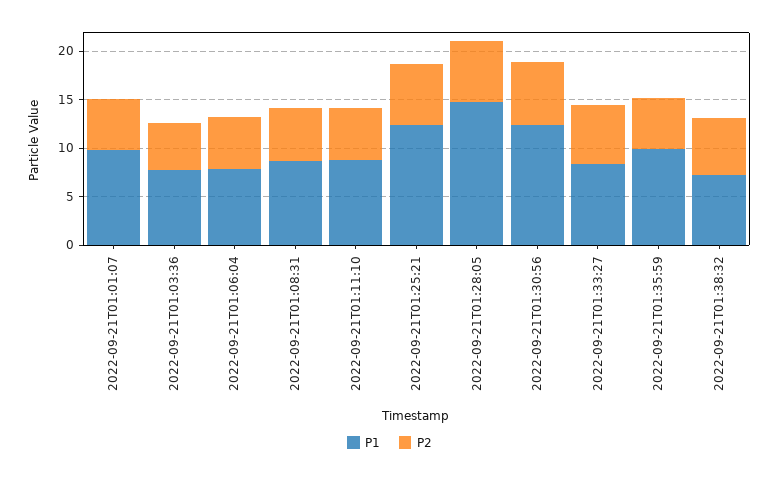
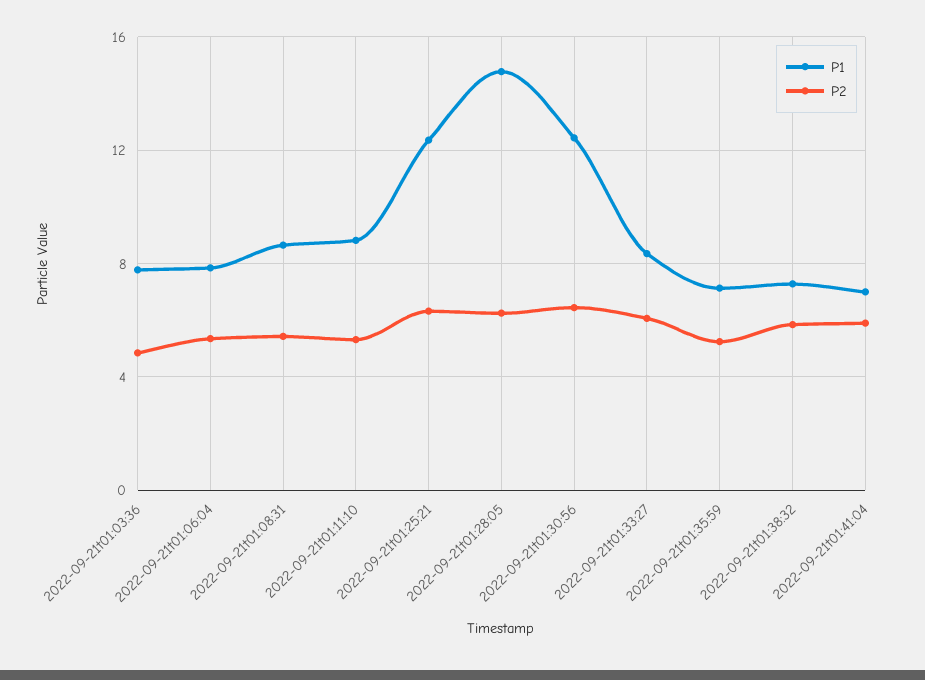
P1, 2022-09-21T01:01:07: 10 -> none
P2, 2022-09-21T01:01:07: 5 -> none
P1, 2022-09-21T01:35:59: 10 -> 7
P1, 2022-09-21t01:41:04: none -> 7
P2, 2022-09-21t01:41:04: none -> 6

